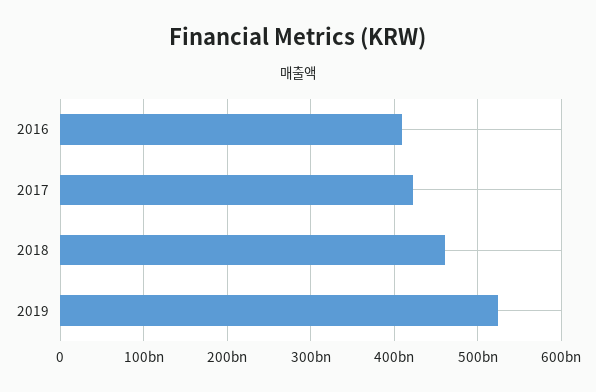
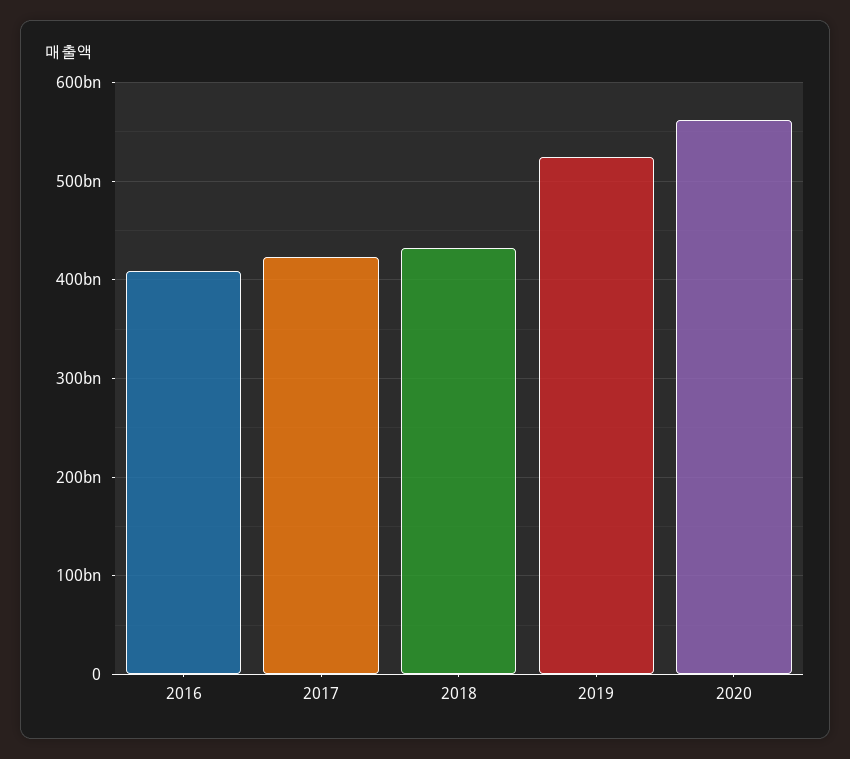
2018: 460000000000 -> 430000000000
2020: none -> 560000000000

